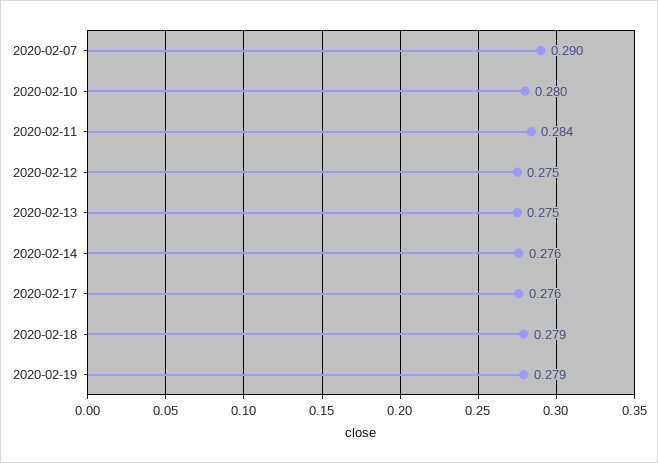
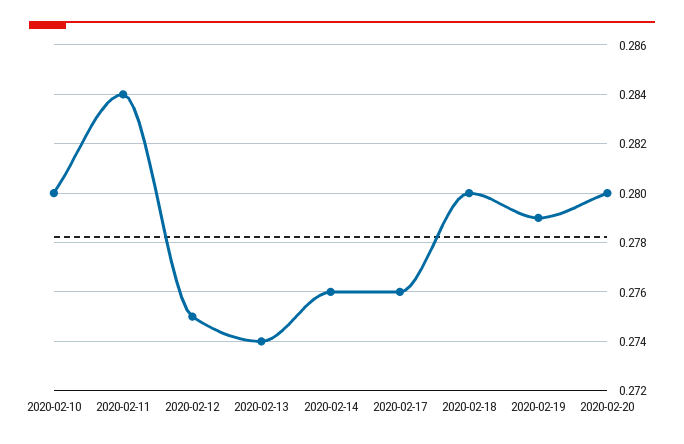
2020-02-07: 0.29 -> none
2020-02-13: 0.275 -> 0.274
2020-02-18: 0.279 -> 0.28
2020-02-20: none -> 0.28

